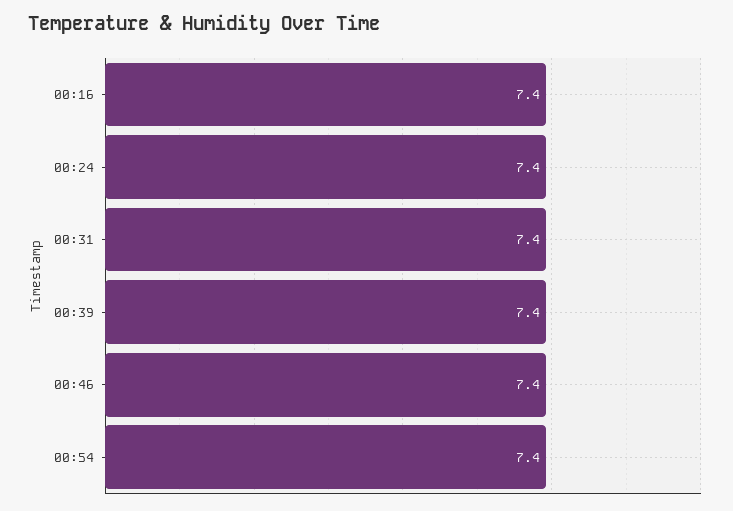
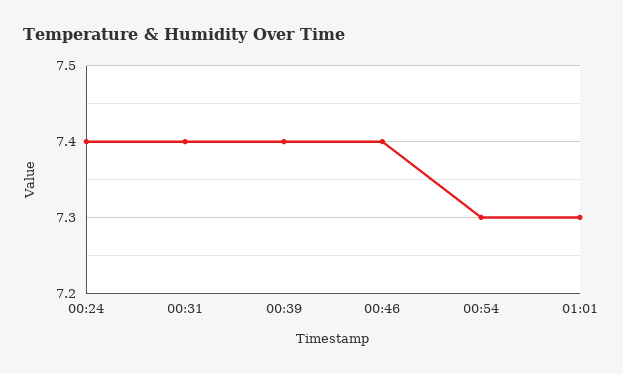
00:16: 7.4 -> none
00:54: 7.4 -> 7.3
01:01: none -> 7.3

